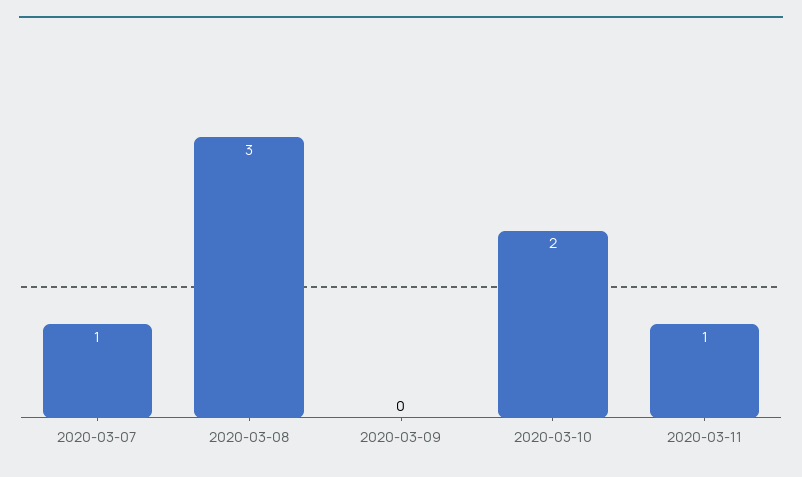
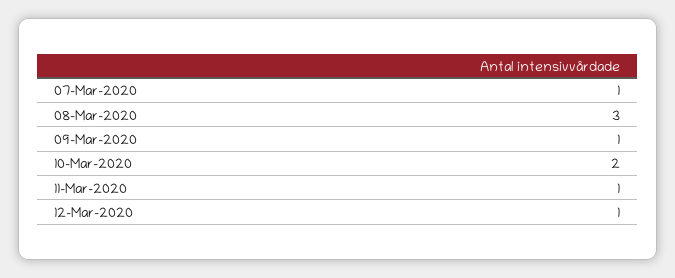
2020-03-09: 0 -> 1
12-Mar-2020: none -> 1

